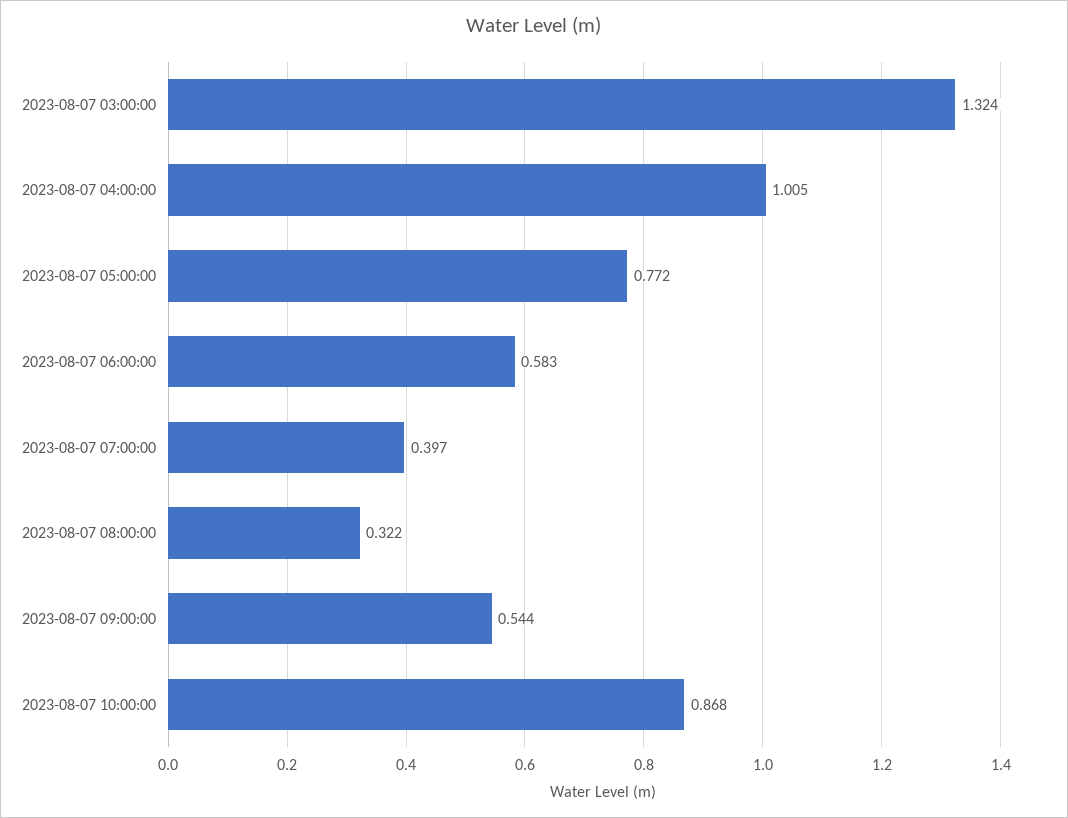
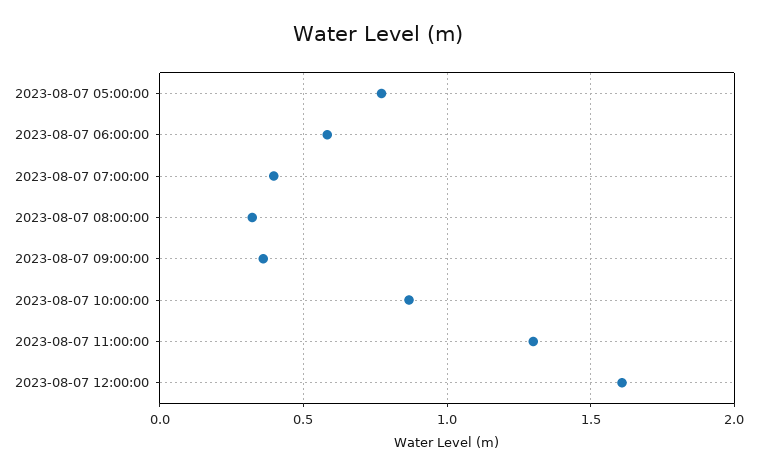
2023-08-07 03:00:00: 1.324 -> none
2023-08-07 04:00:00: 1.005 -> none
2023-08-07 09:00:00: 0.544 -> 0.35
2023-08-07 11:00:00: none -> 1.3
2023-08-07 12:00:00: none -> 1.6

